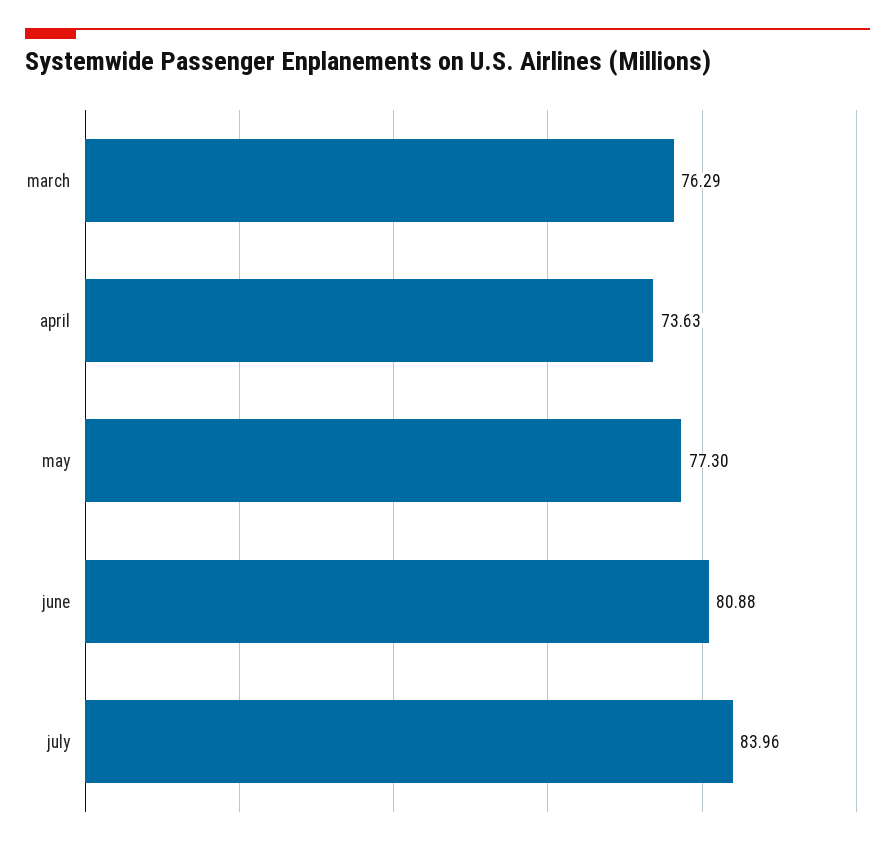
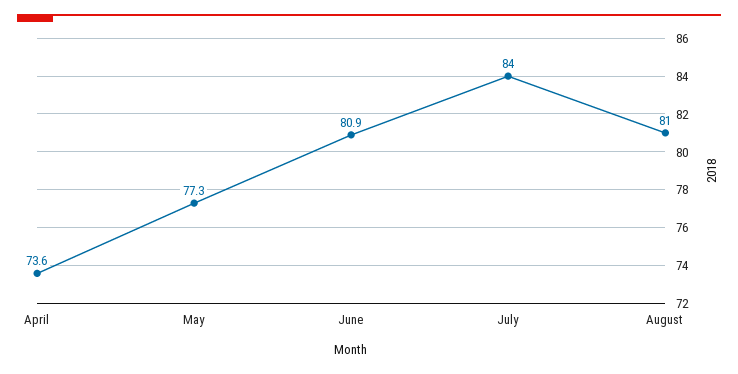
march: 76.29 -> none
August: none -> 81

